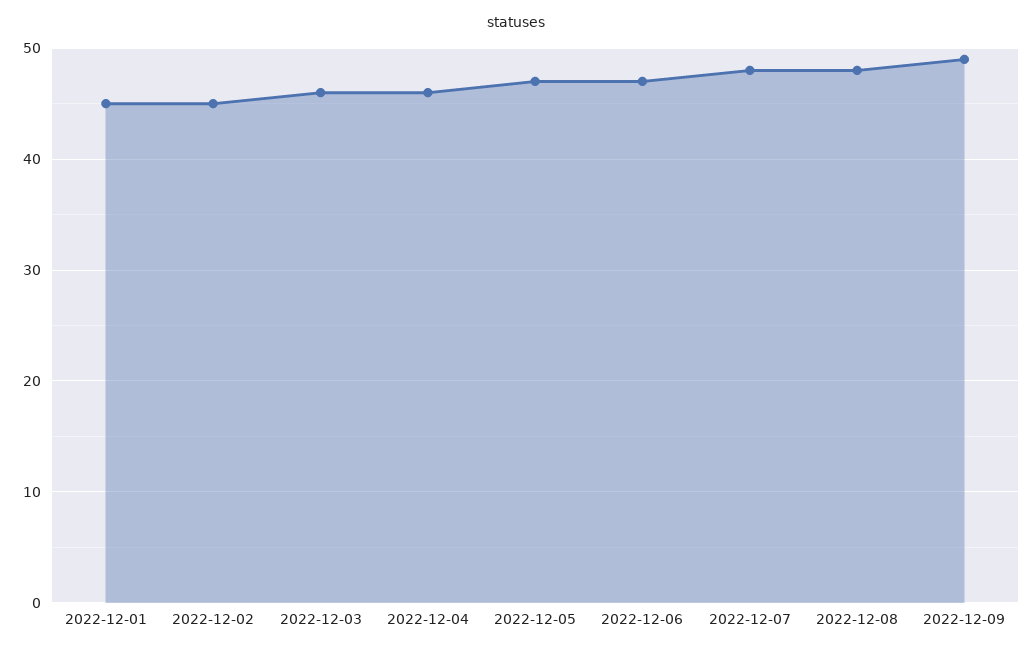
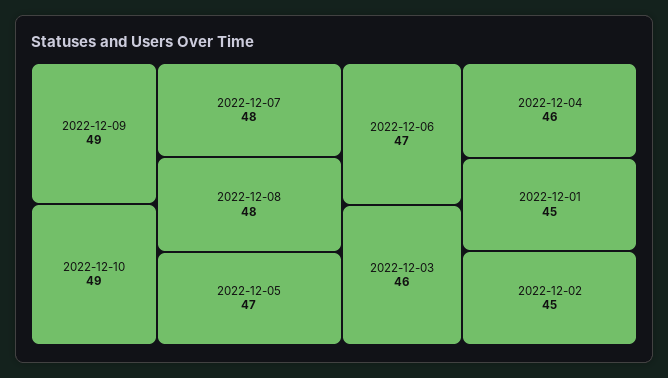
2022-12-10: none -> 49

